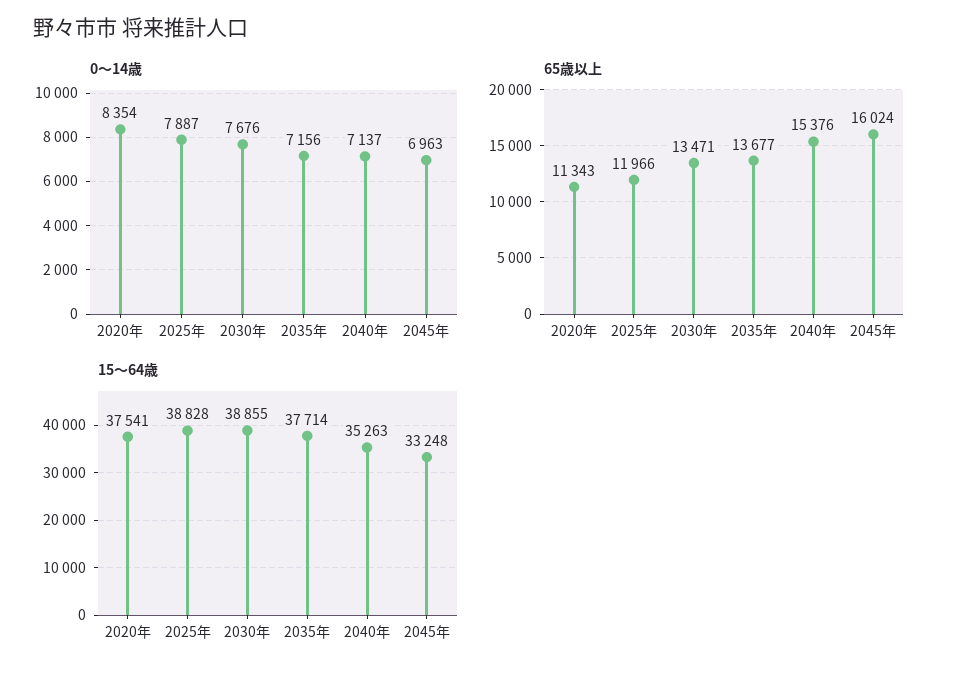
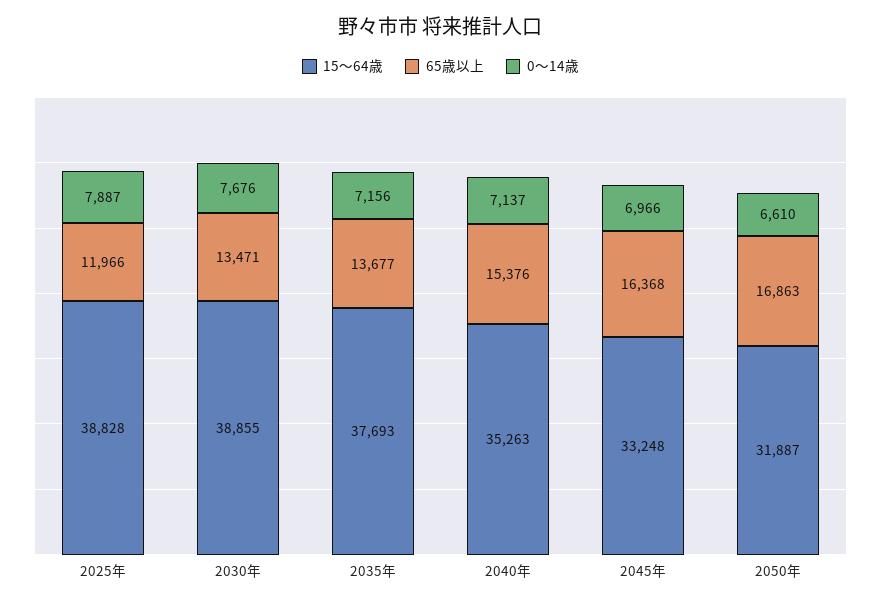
0～14歳, 2020年: 8354 -> none
0～14歳, 2045年: 6963 -> 6966
65歳以上, 2020年: 11343 -> none
65歳以上, 2045年: 16024 -> 16368
15～64歳, 2020年: 37541 -> none
15～64歳, 2035年: 37714 -> 37693
15～64歳, 2050年: none -> 31887
65歳以上, 2050年: none -> 16863
0～14歳, 2050年: none -> 6610

